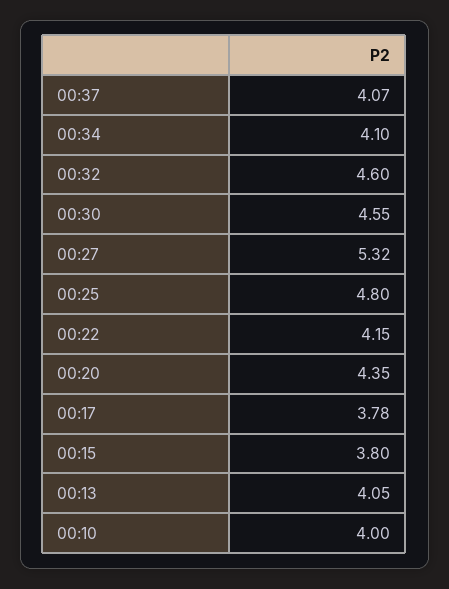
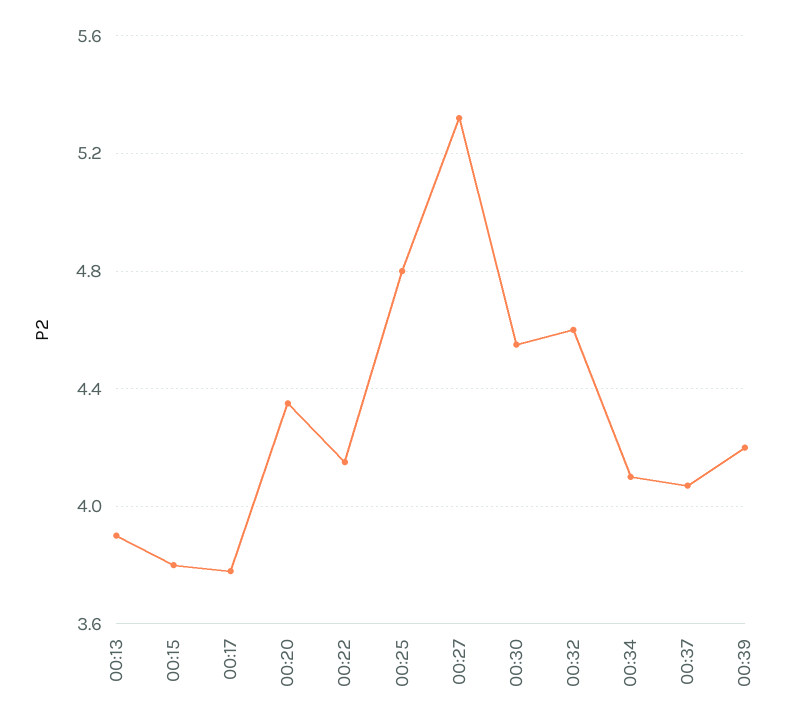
00:13: 4.05 -> 3.9
00:10: 4 -> none
00:39: none -> 4.2

